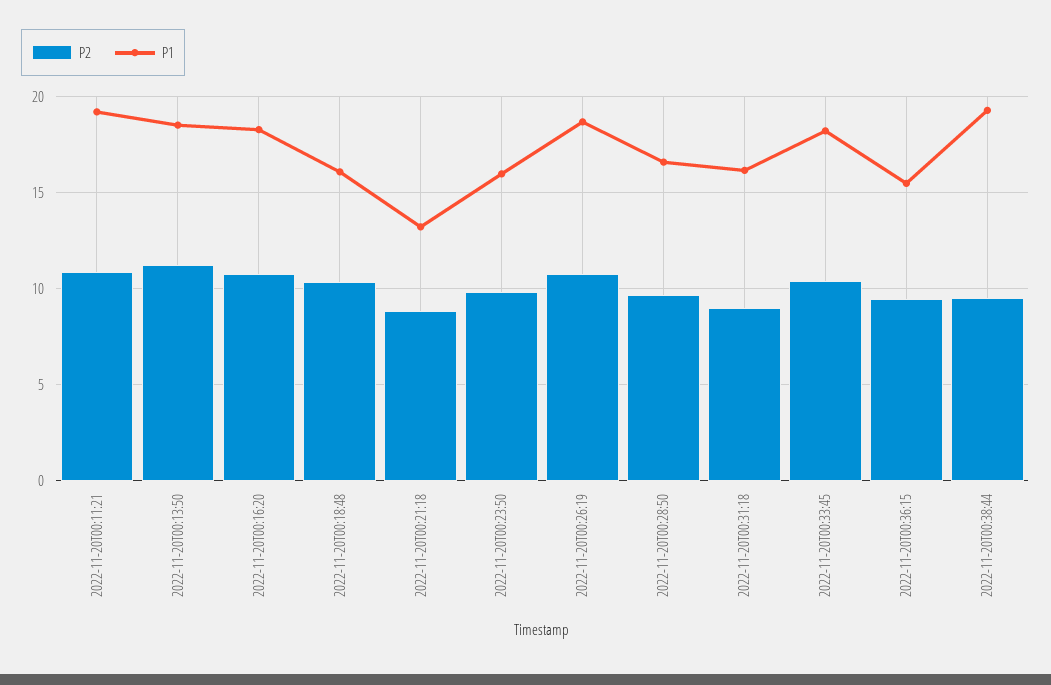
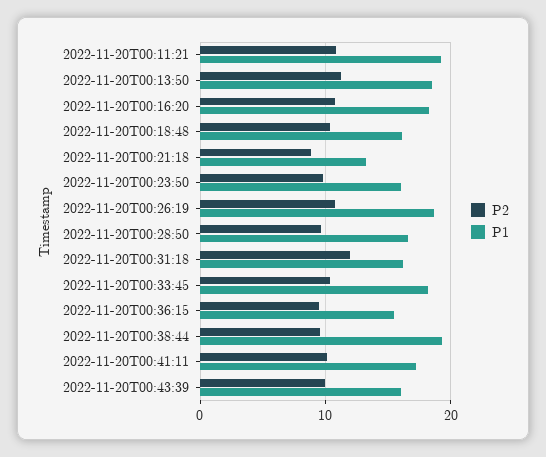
P2, 2022-11-20T00:31:18: 9 -> 12
P2, 2022-11-20T00:41:11: none -> 10
P1, 2022-11-20T00:41:11: none -> 17
P2, 2022-11-20T00:43:39: none -> 10
P1, 2022-11-20T00:43:39: none -> 16

